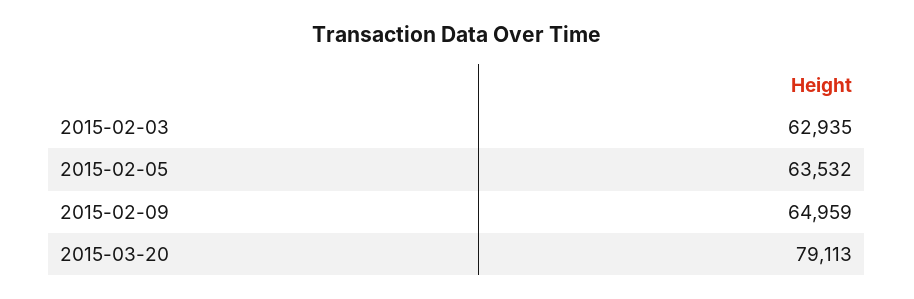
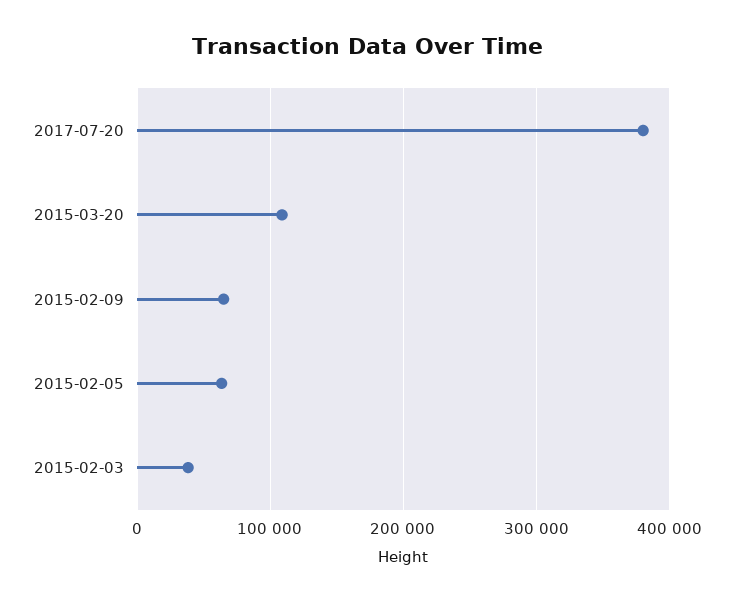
2015-02-03: 62935 -> 40000
2015-03-20: 79113 -> 110000
2017-07-20: none -> 380000

